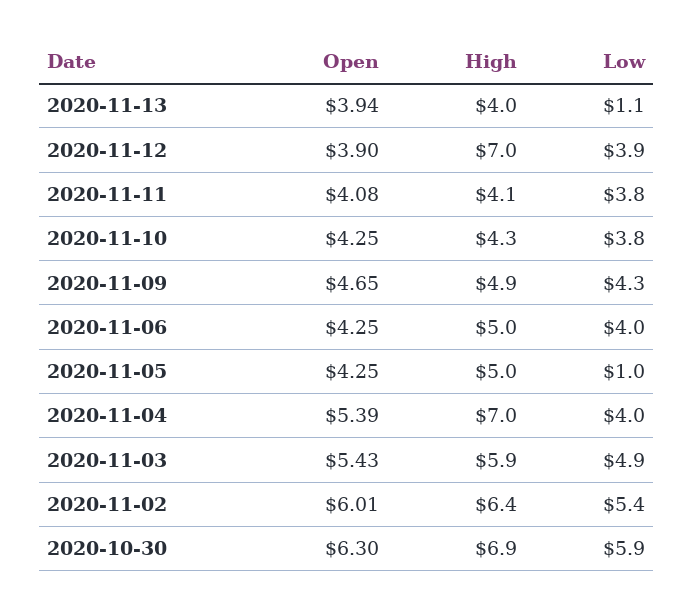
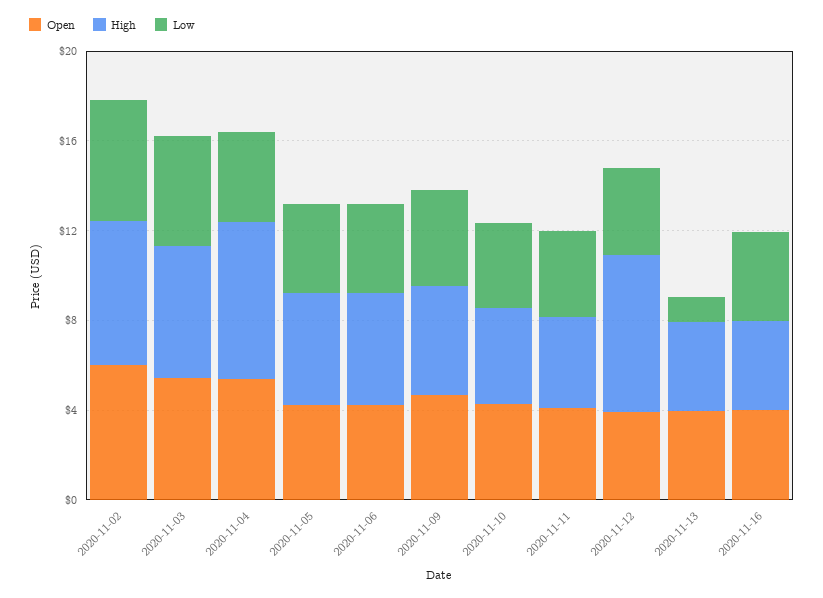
Low, 2020-11-05: 1 -> 4
Open, 2020-10-30: 6.3 -> none
High, 2020-10-30: 6.9 -> none
Low, 2020-10-30: 5.9 -> none
Open, 2020-11-16: none -> 4
High, 2020-11-16: none -> 4
Low, 2020-11-16: none -> 4

